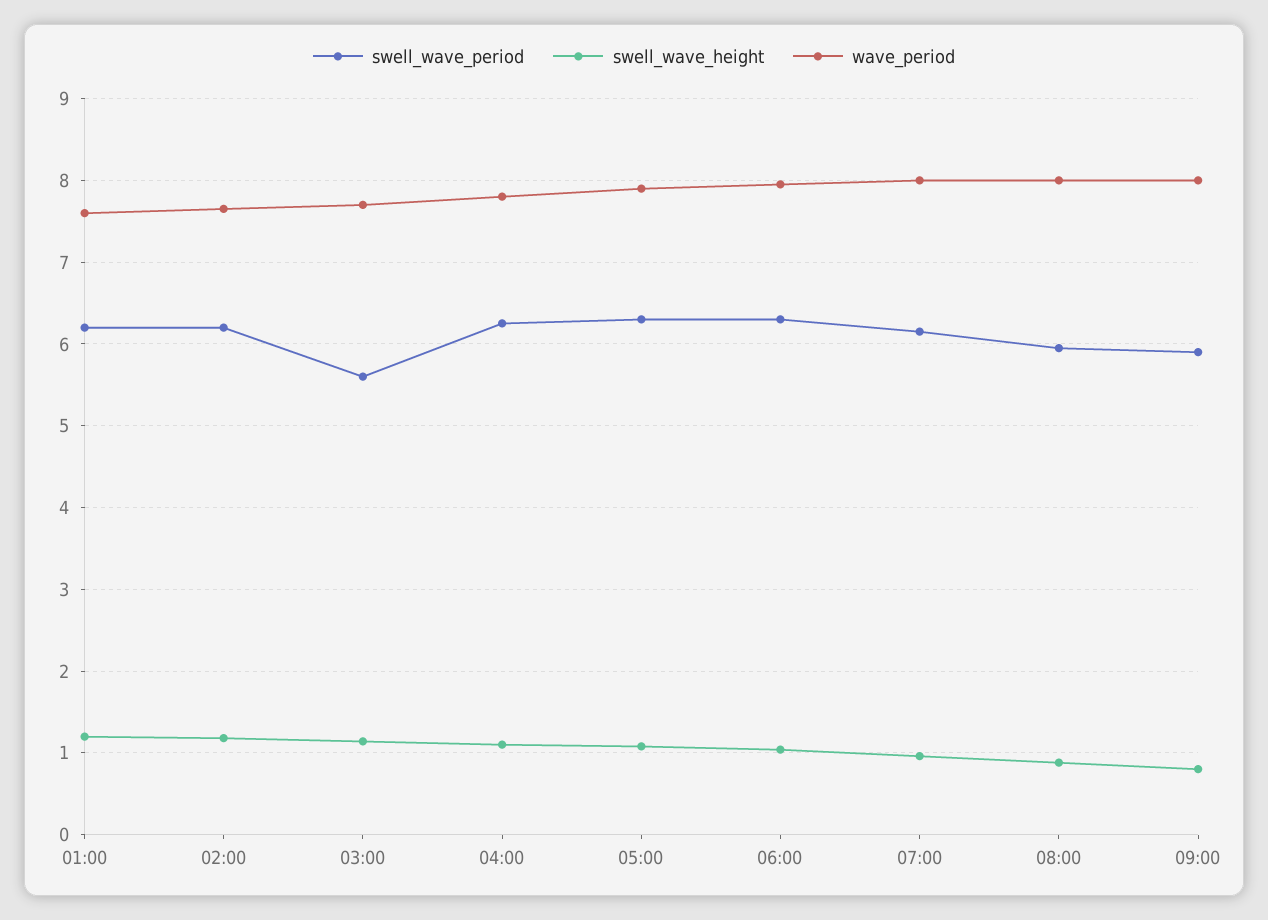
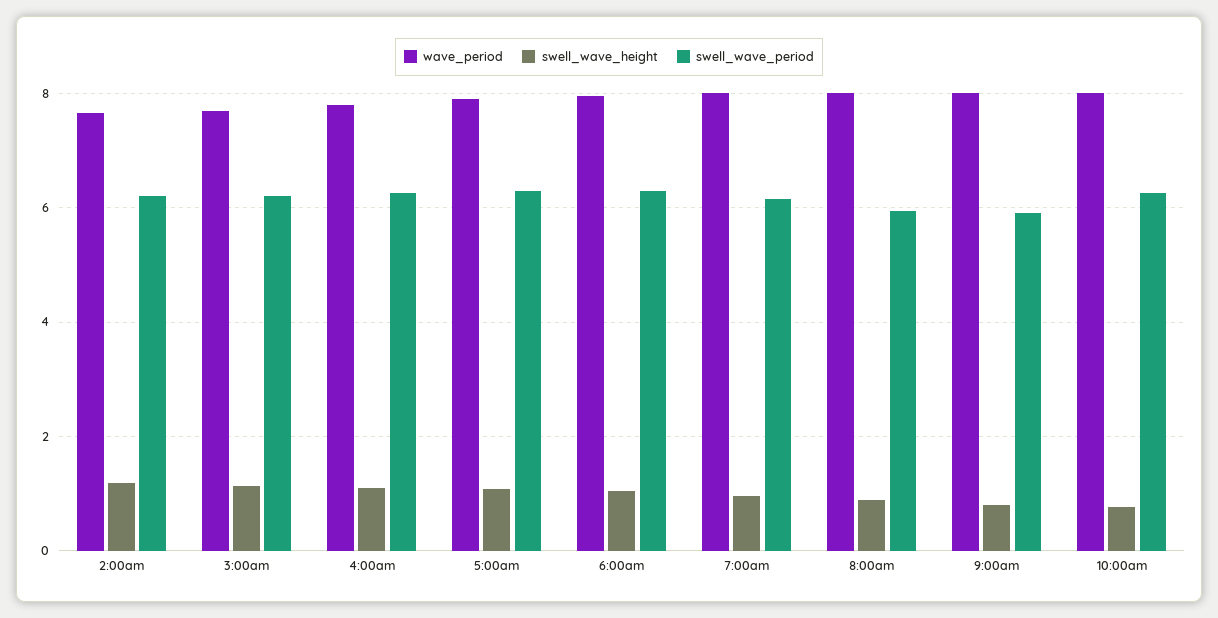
swell_wave_period, 01:00: 6.2 -> none
swell_wave_height, 01:00: 1.2 -> none
wave_period, 01:00: 7.6 -> none
swell_wave_period, 03:00: 5.6 -> 6.2
wave_period, 10:00am: none -> 8
swell_wave_height, 10:00am: none -> 0.8
swell_wave_period, 10:00am: none -> 6.2

